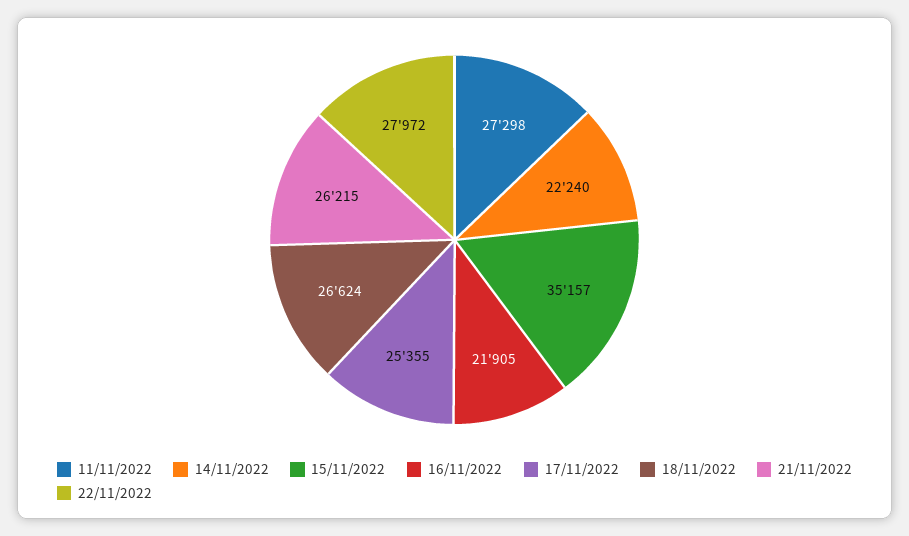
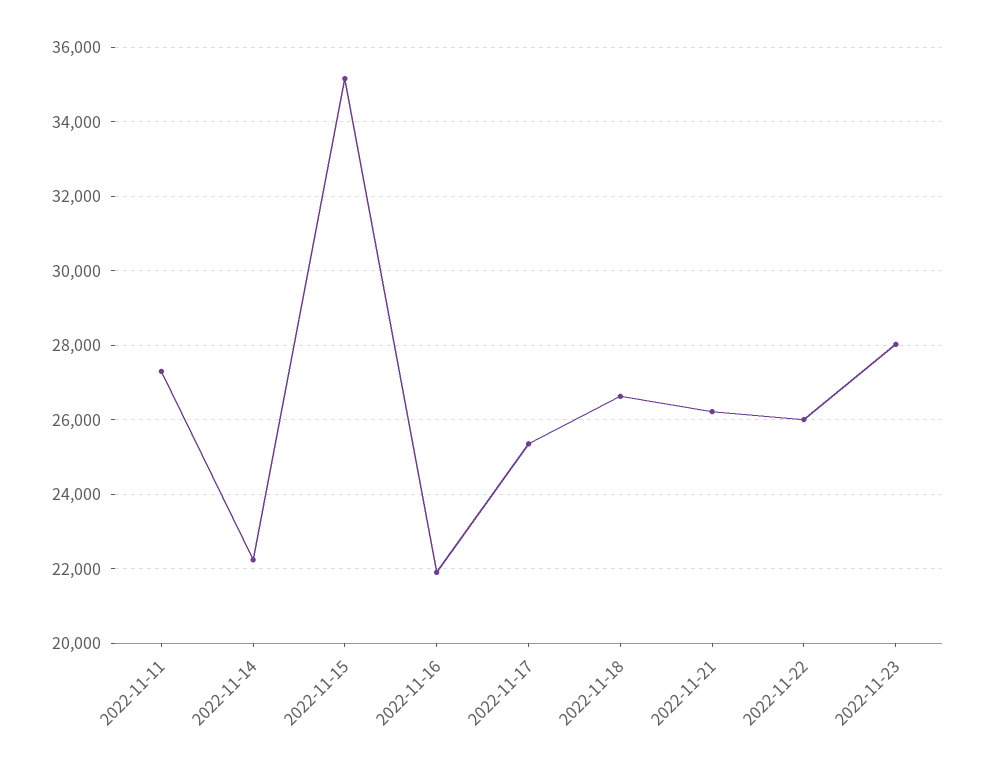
22/11/2022: 27972 -> 26000
2022-11-23: none -> 28000

